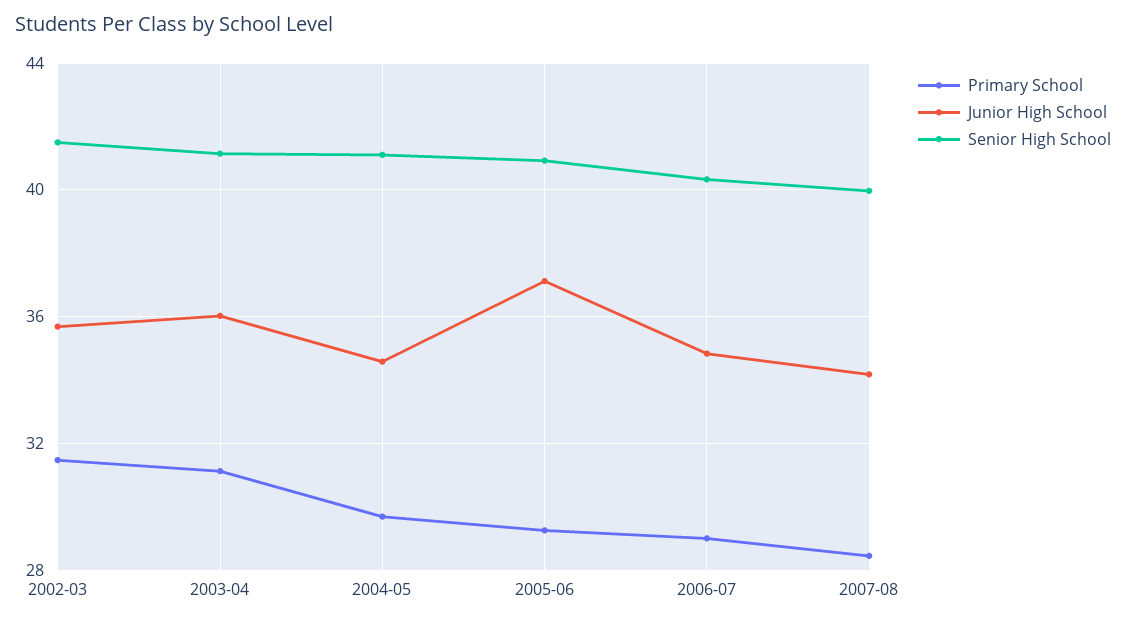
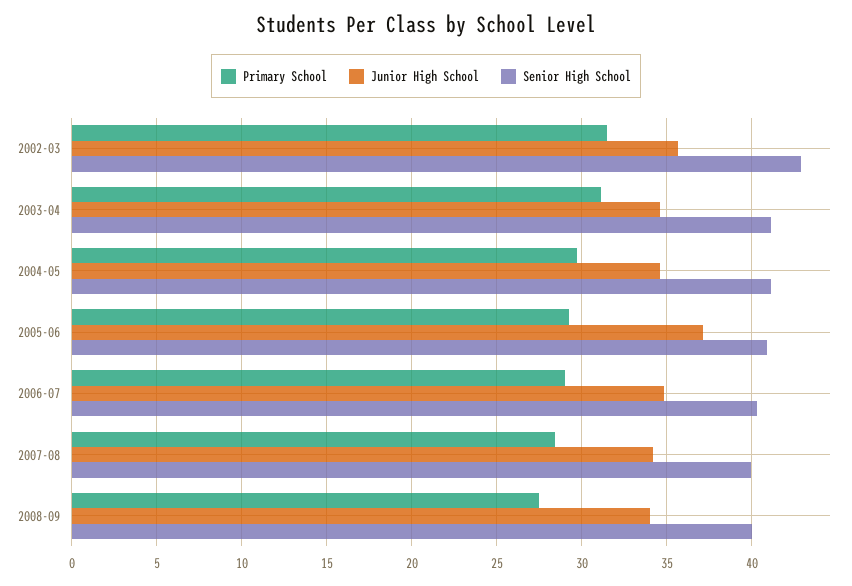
Senior High School, 2002-03: 41.5 -> 43
Junior High School, 2003-04: 36 -> 34.5
Primary School, 2008-09: none -> 27.5
Junior High School, 2008-09: none -> 34
Senior High School, 2008-09: none -> 40

